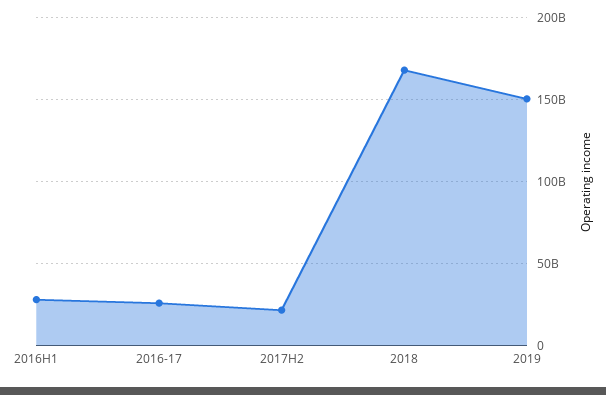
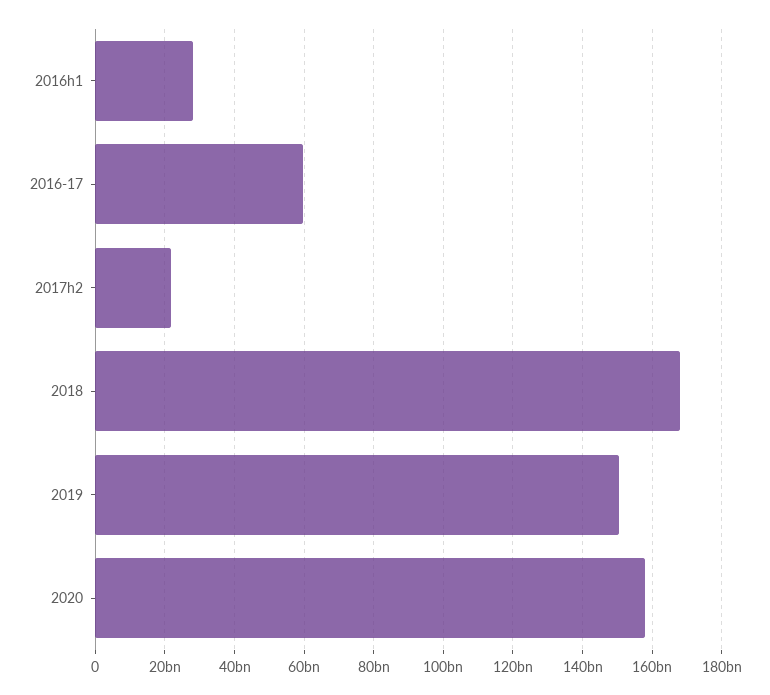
2016-17: 25000000000 -> 60000000000
2020: none -> 158000000000

